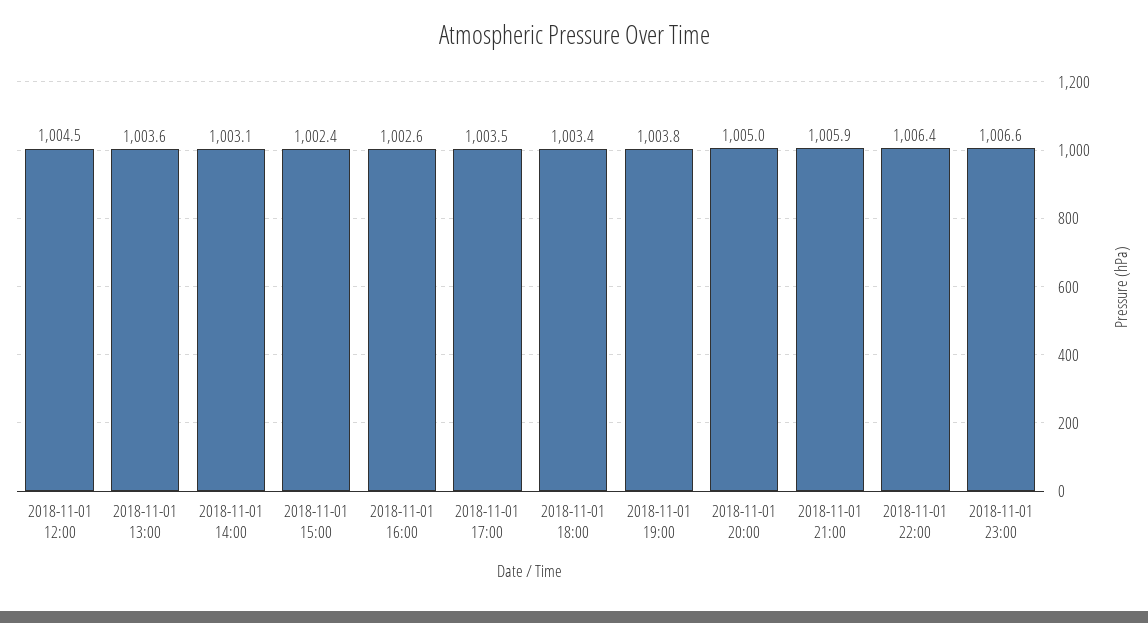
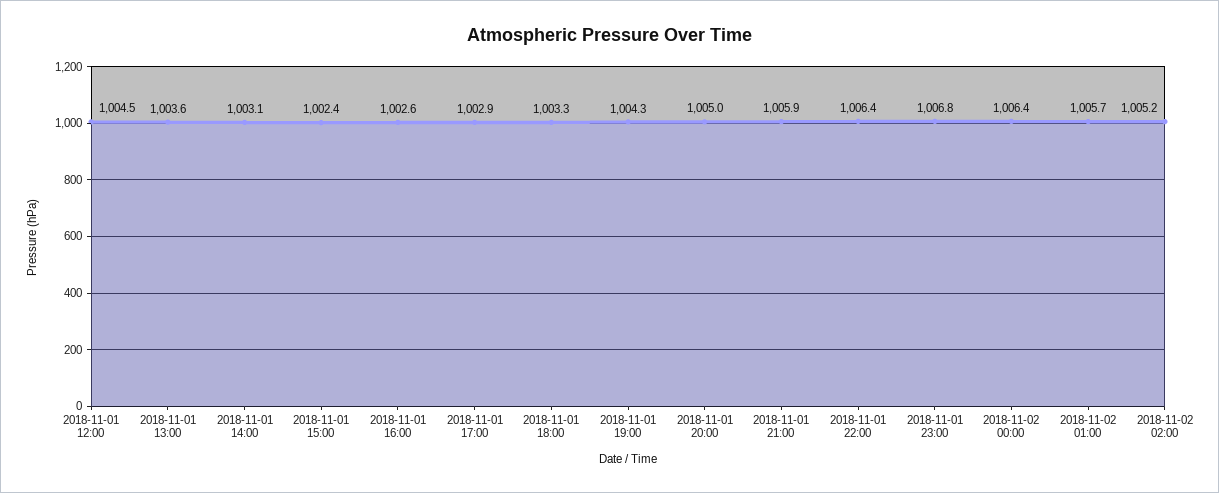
2018-11-01 17:00: 1003.5 -> 1002.9
2018-11-01 18:00: 1003.4 -> 1003.3
2018-11-01 19:00: 1003.8 -> 1004.3
2018-11-01 23:00: 1006.6 -> 1006.8
2018-11-02 00:00: none -> 1006.4
2018-11-02 01:00: none -> 1005.7
2018-11-02 02:00: none -> 1005.2

